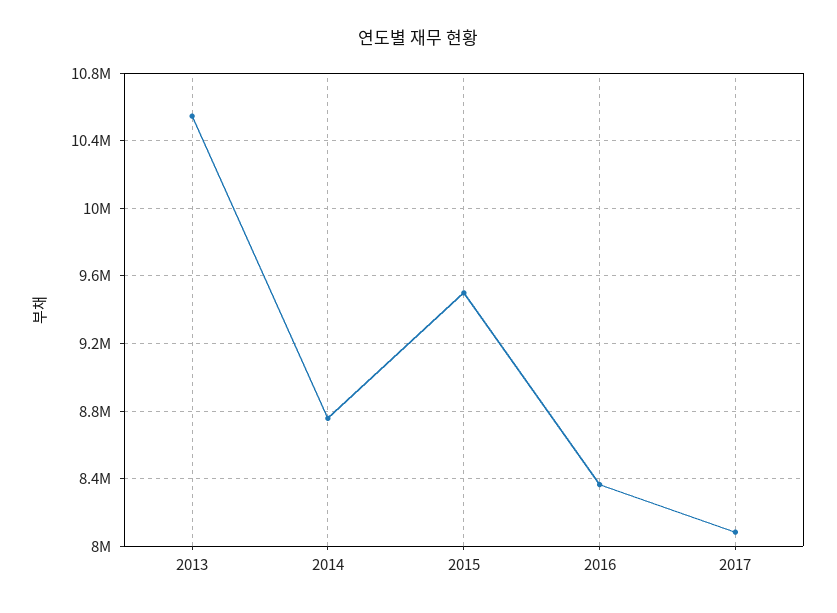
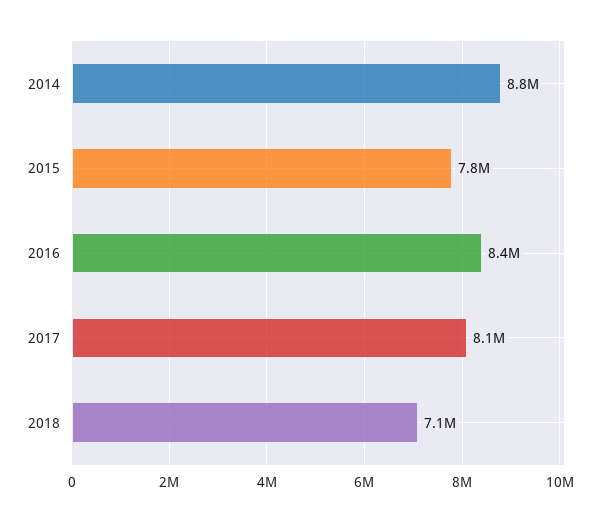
2013: 10550000 -> none
2015: 9500000 -> 7800000
2018: none -> 7100000

